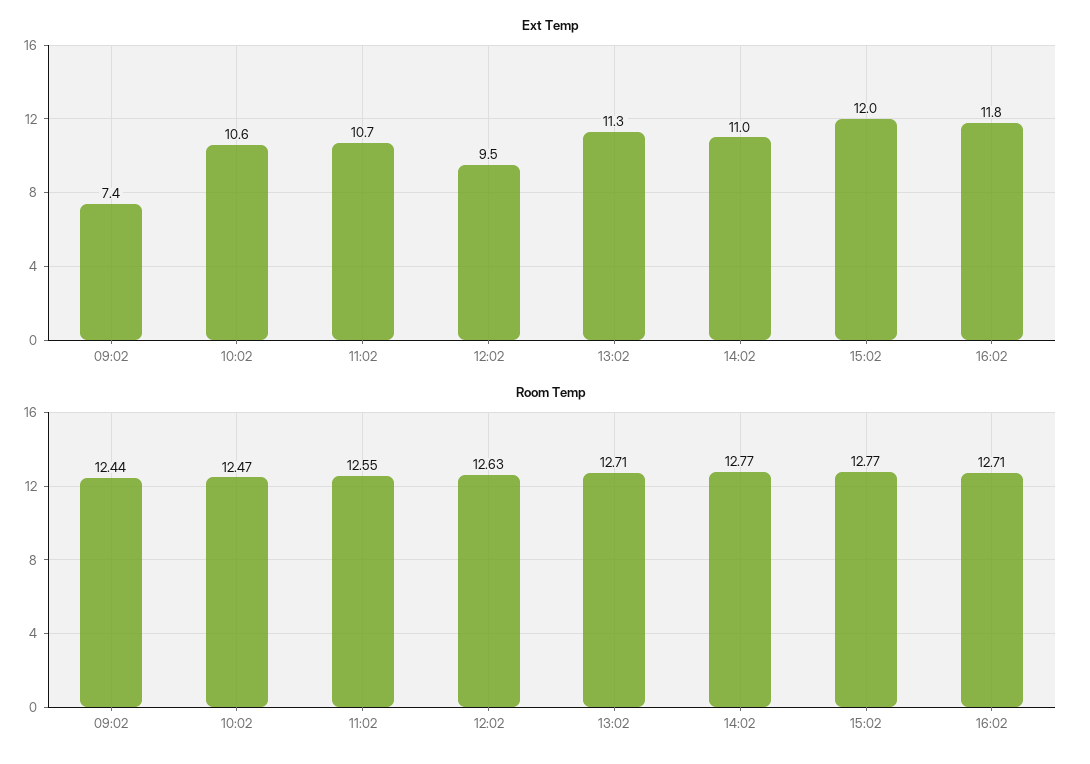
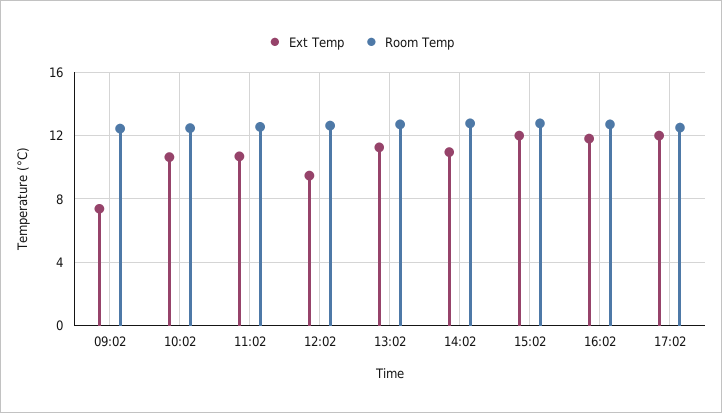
Ext Temp, 17:02: none -> 12
Room Temp, 17:02: none -> 12.5

